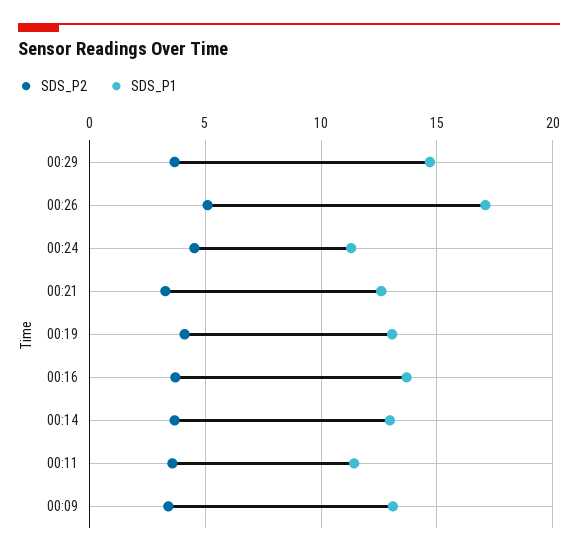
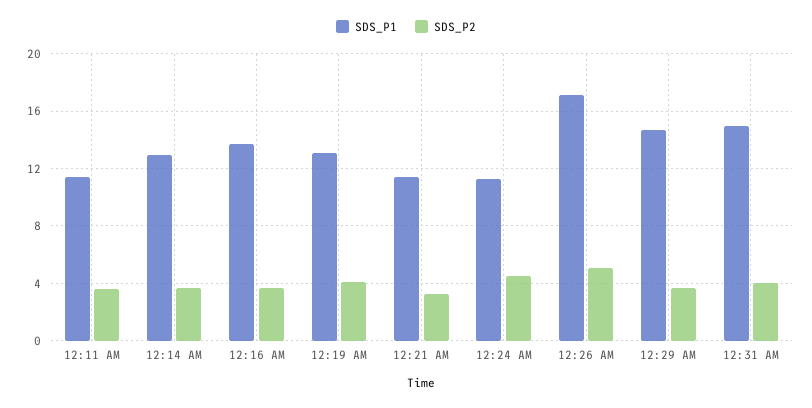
SDS_P1, 00:21: 12.5 -> 11.5
SDS_P2, 00:09: 3.5 -> none
SDS_P1, 00:09: 13 -> none
SDS_P1, 12:31 AM: none -> 15
SDS_P2, 12:31 AM: none -> 4

